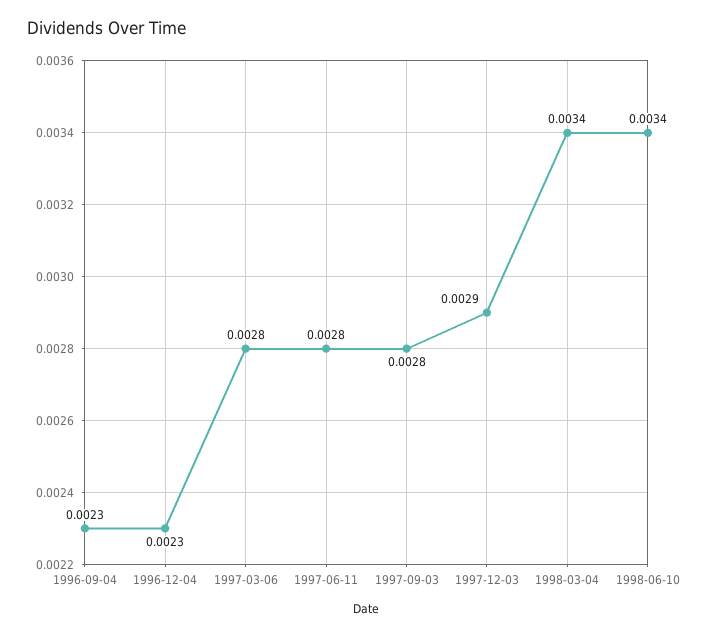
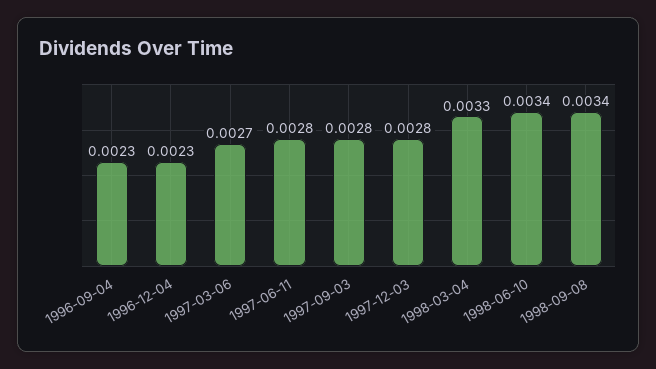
1997-03-06: 0.0028 -> 0.0027
1997-12-03: 0.0029 -> 0.0028
1998-03-04: 0.0034 -> 0.0033
1998-09-08: none -> 0.0034

